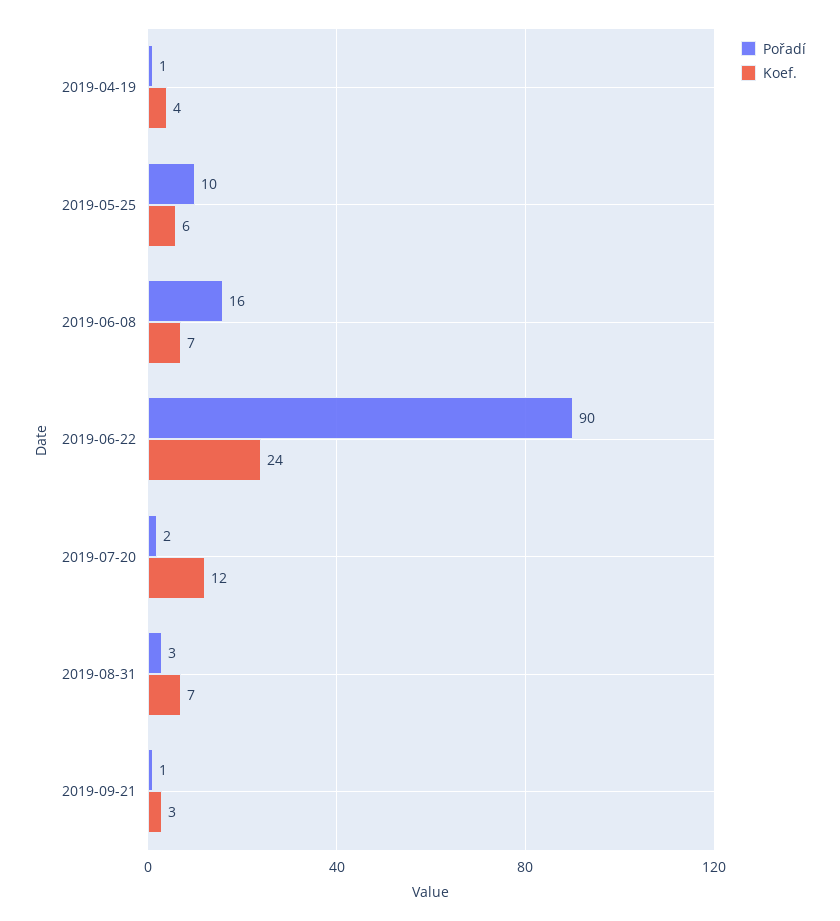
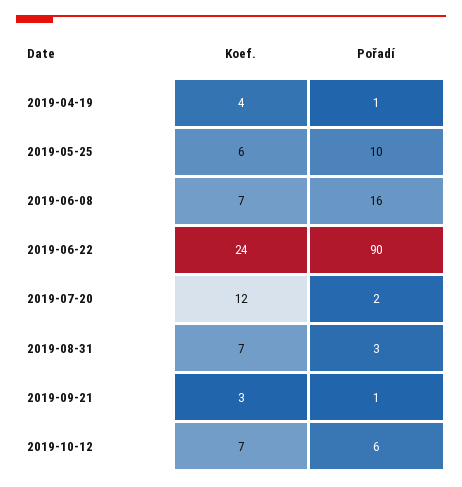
Koef., 2019-10-12: none -> 7
Pořadí, 2019-10-12: none -> 6

